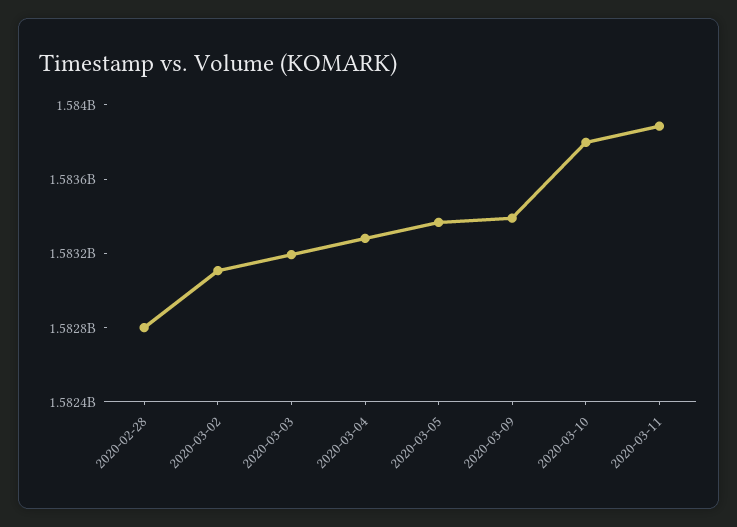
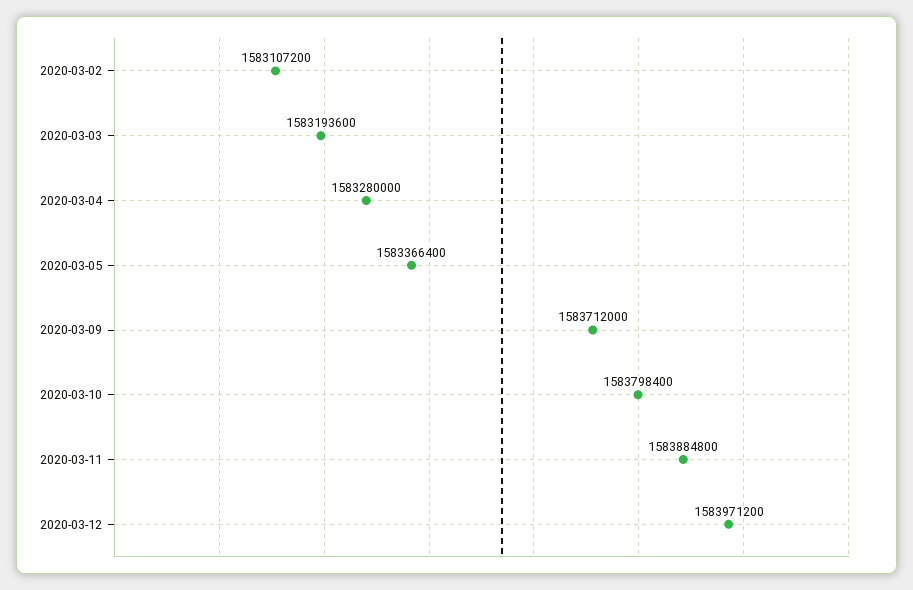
2020-02-28: 1582800000 -> none
2020-03-09: 1583400000 -> 1583712000
2020-03-12: none -> 1583971200

